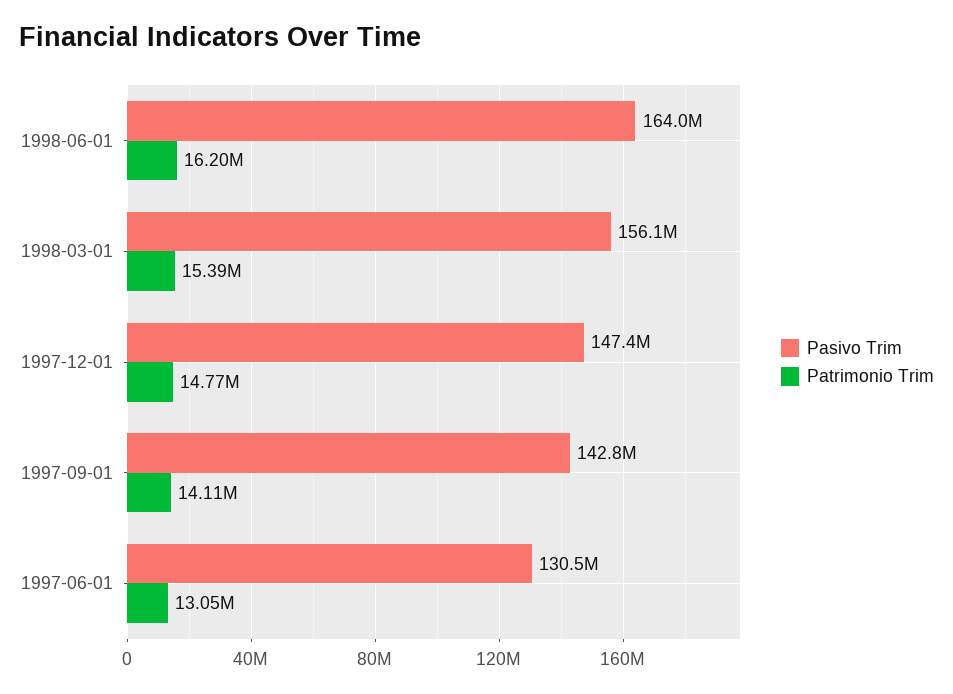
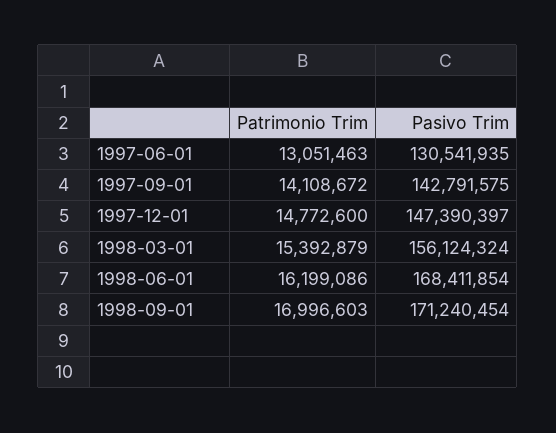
Pasivo Trim, 1998-06-01: 164000000 -> 168411854
Patrimonio Trim, 1998-09-01: none -> 16996603
Pasivo Trim, 1998-09-01: none -> 171240454

